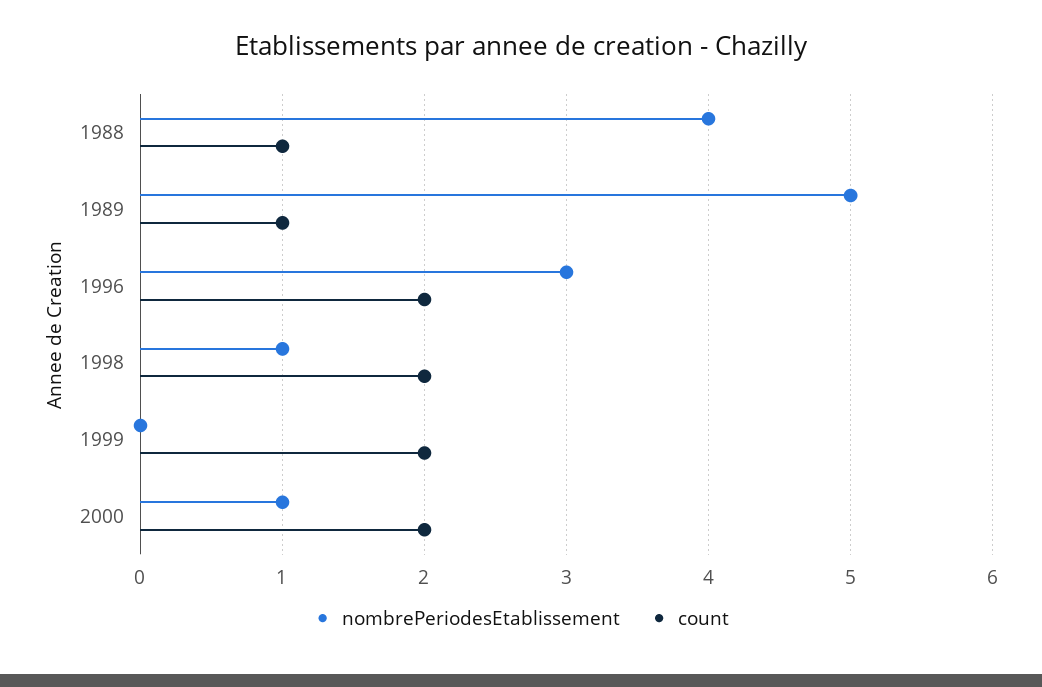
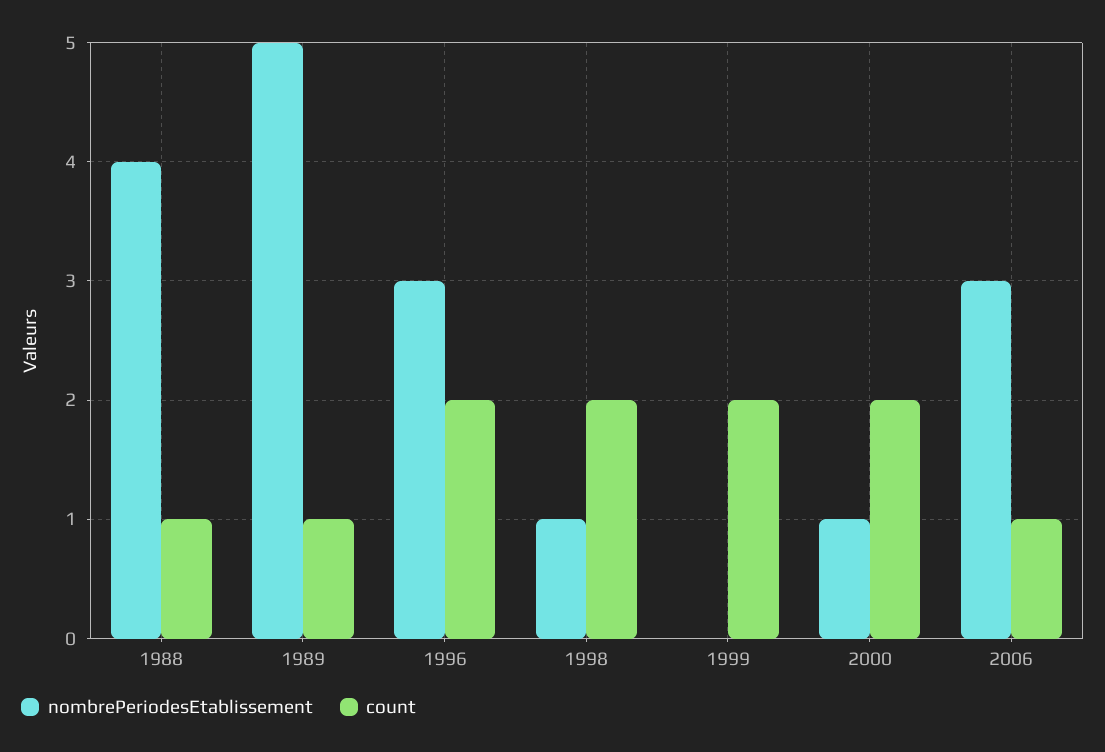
nombrePeriodesEtablissement, 2006: none -> 3
count, 2006: none -> 1

